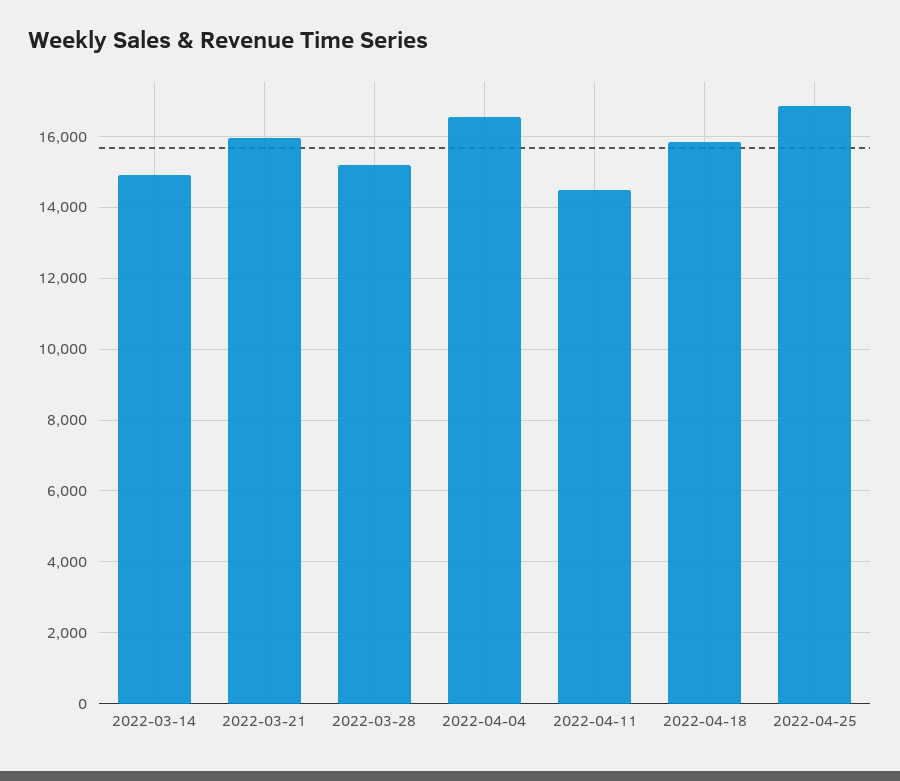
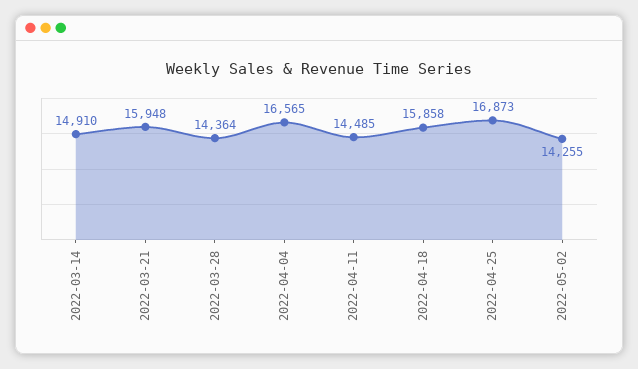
2022-03-28: 15200 -> 14364
2022-05-02: none -> 14255

